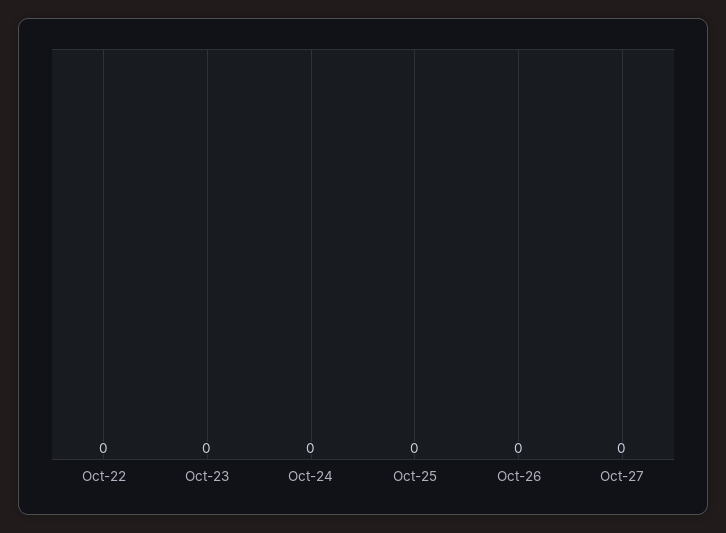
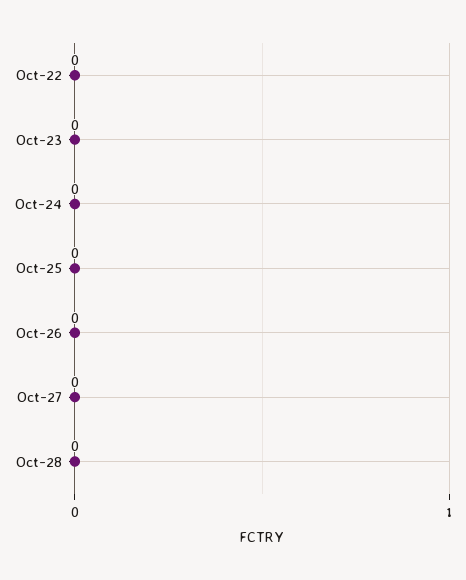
Oct-28: none -> 0

